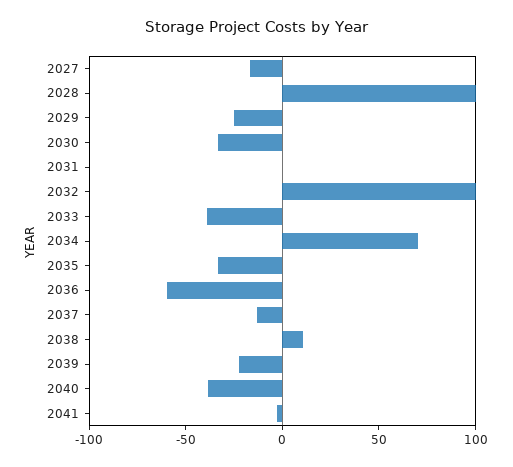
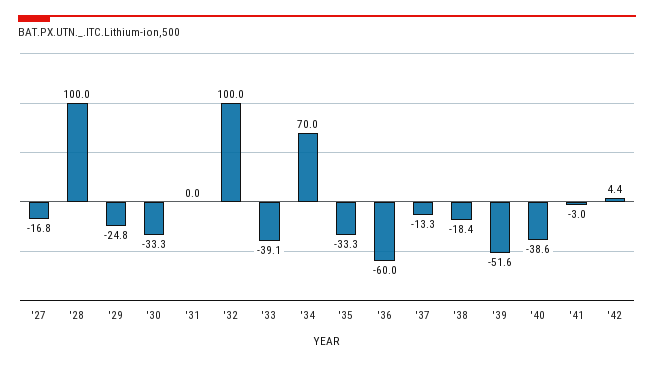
2038: 10 -> -18.4
2039: -20 -> -51.6
'42: none -> 4.4

